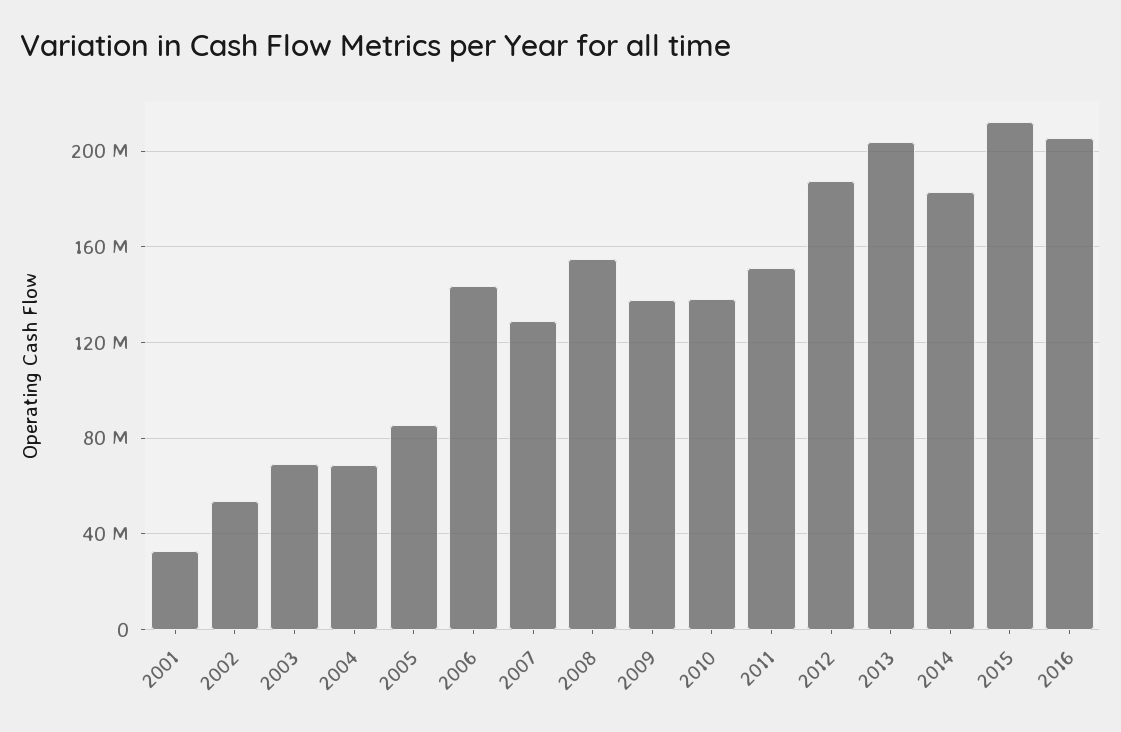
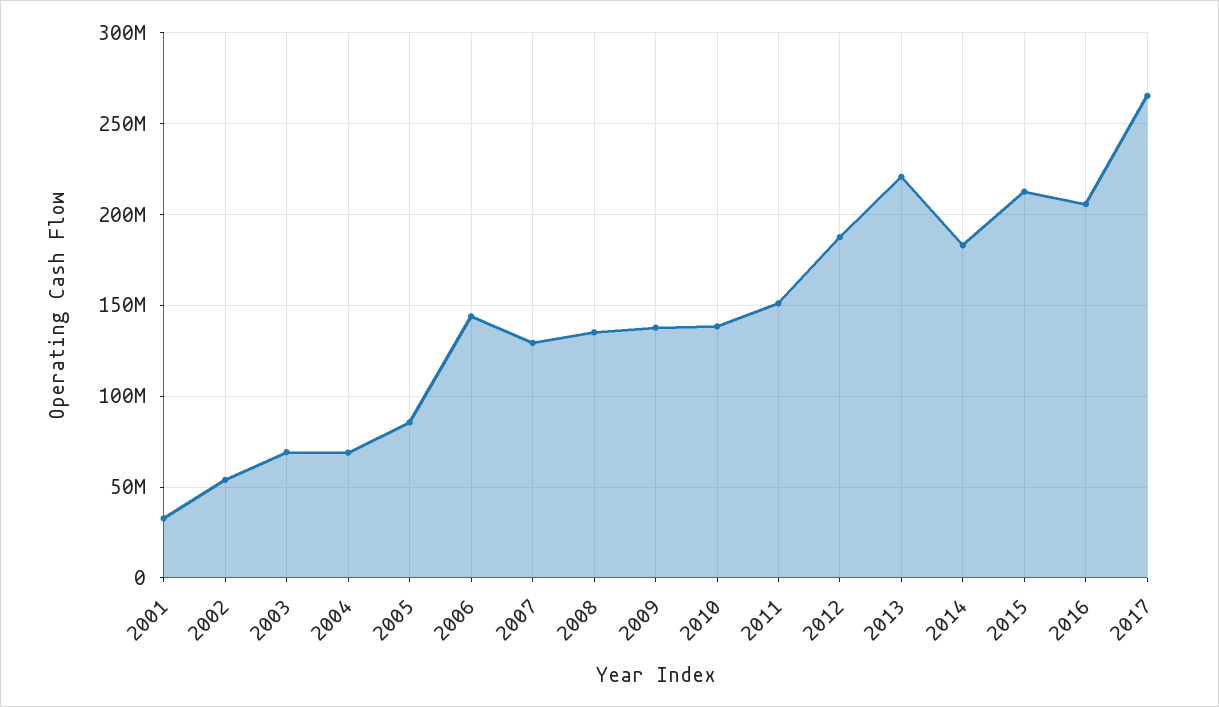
2008: 155000000 -> 135000000
2013: 205000000 -> 220000000
2017: none -> 265000000

